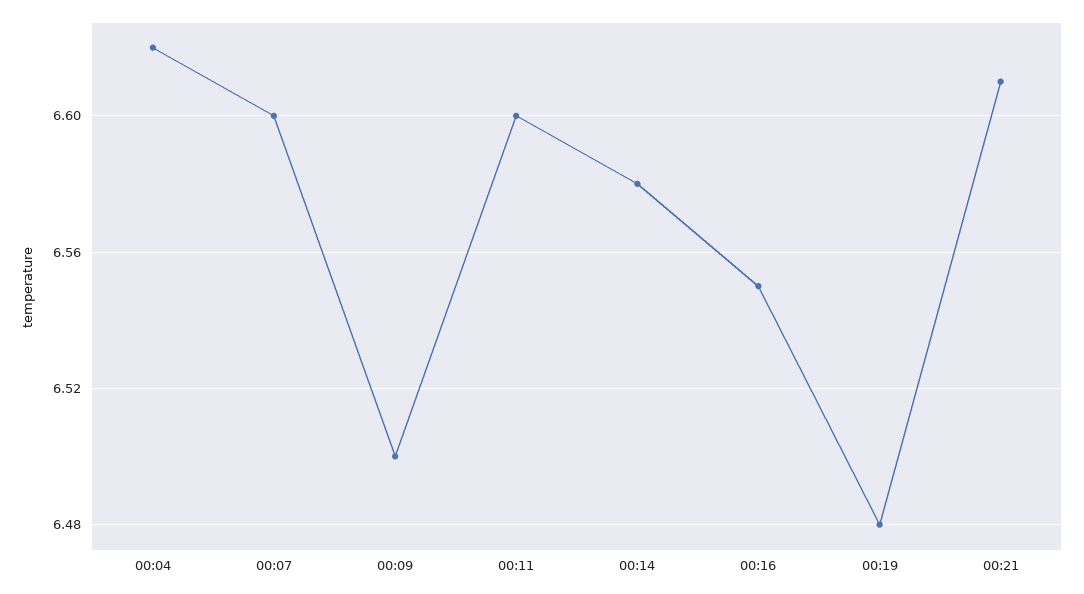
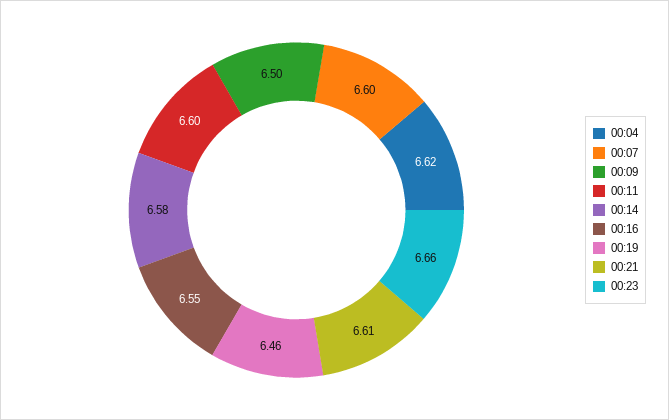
00:19: 6.48 -> 6.46
00:23: none -> 6.66

